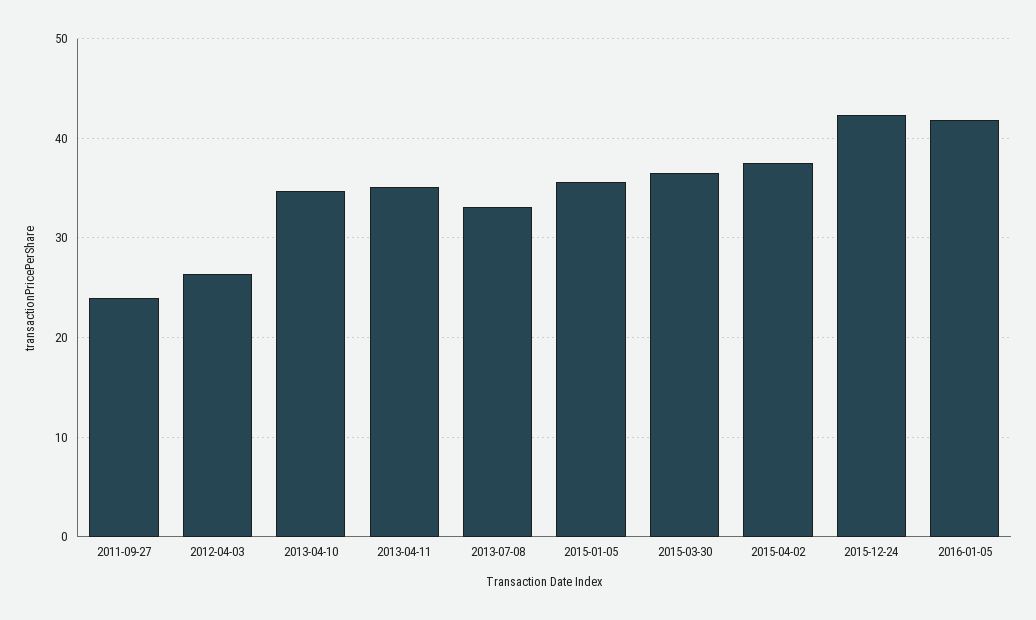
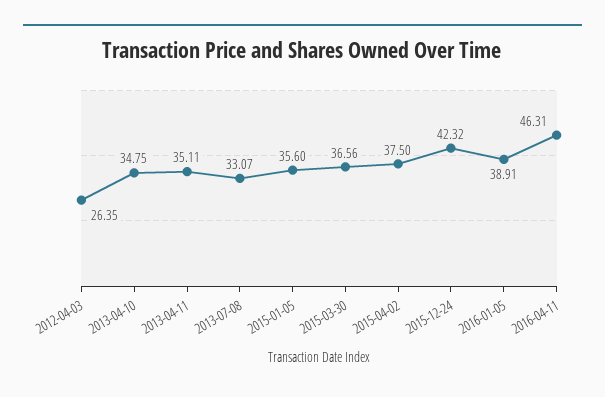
2011-09-27: 24 -> none
2016-01-05: 42 -> 38.91
2016-04-11: none -> 46.31

